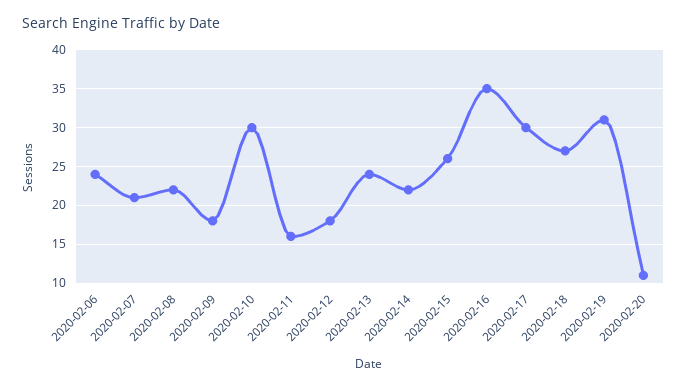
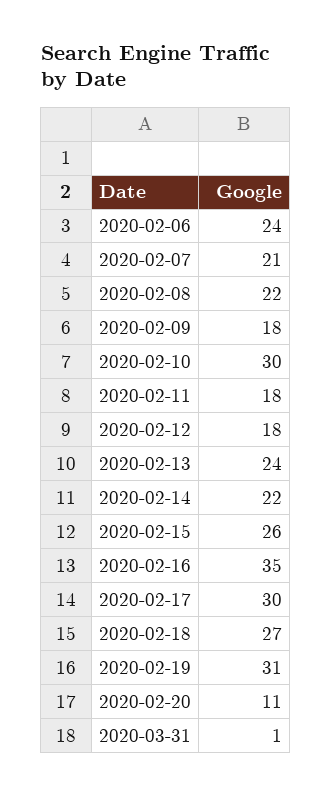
2020-02-11: 16 -> 18
2020-03-31: none -> 1

